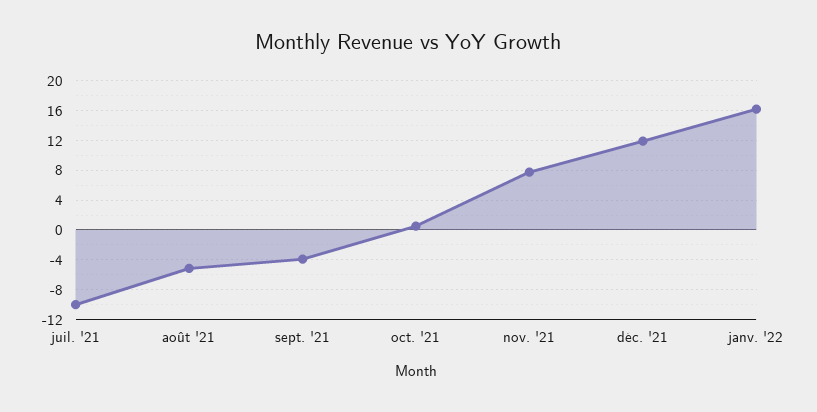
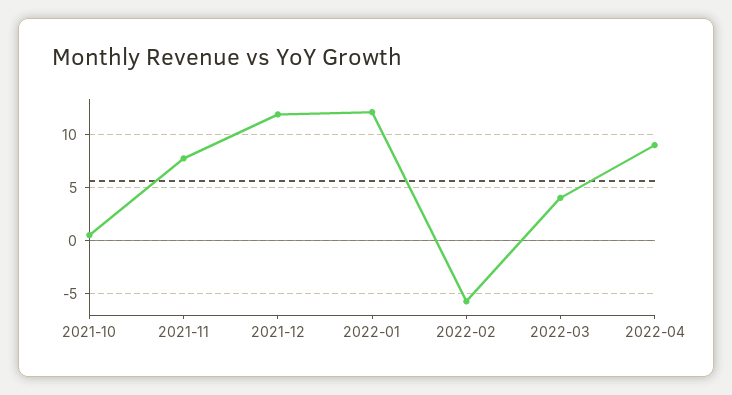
juil. '21: -10 -> none
août '21: -5 -> none
sept. '21: -4 -> none
janv. '22: 16 -> 12
2022-02: none -> -6
2022-03: none -> 4
2022-04: none -> 9

